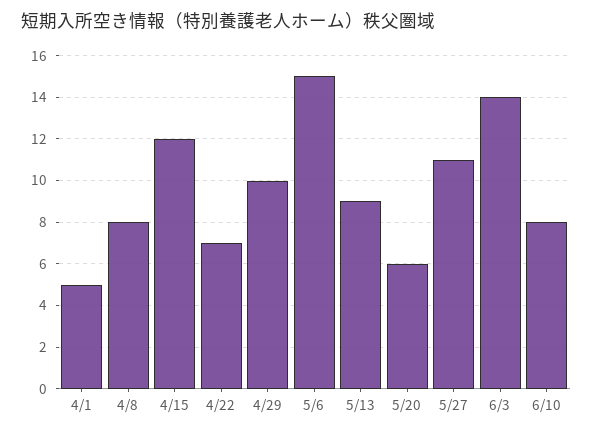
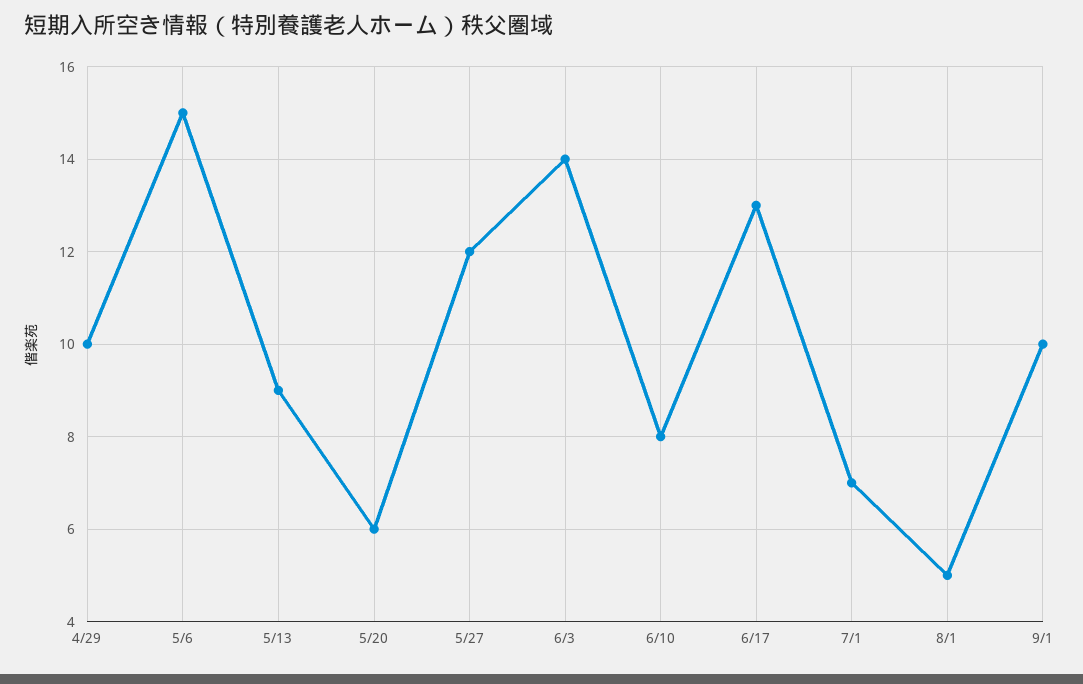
4/1: 5 -> none
4/8: 8 -> none
4/15: 12 -> none
4/22: 7 -> none
5/27: 11 -> 12
6/17: none -> 13
7/1: none -> 7
8/1: none -> 5
9/1: none -> 10

